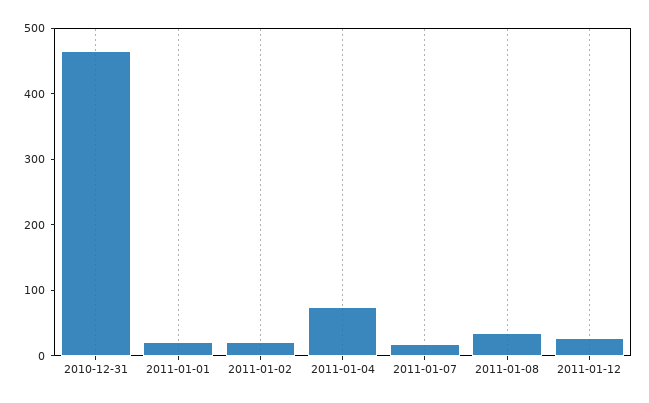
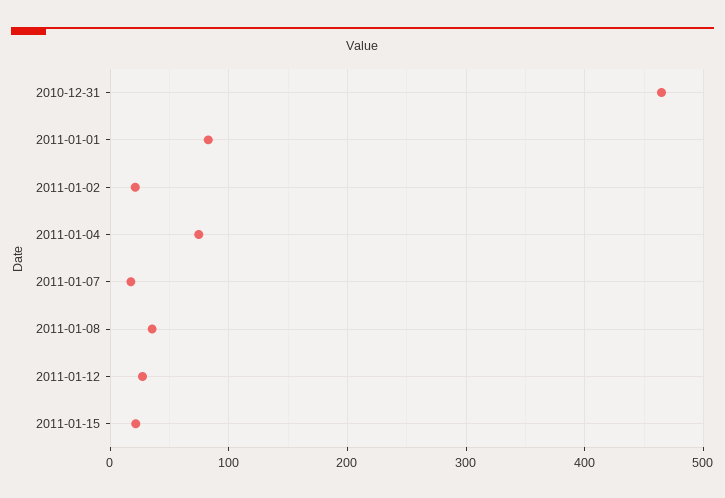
2011-01-01: 20 -> 80
2011-01-15: none -> 20

